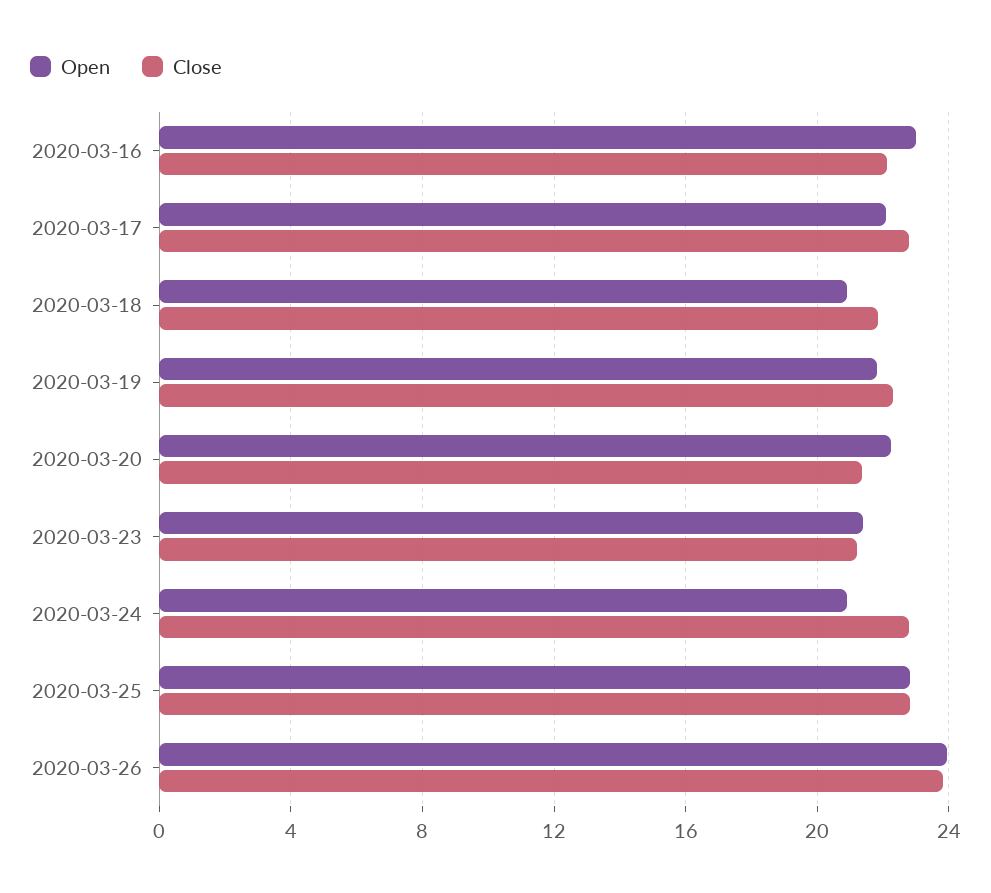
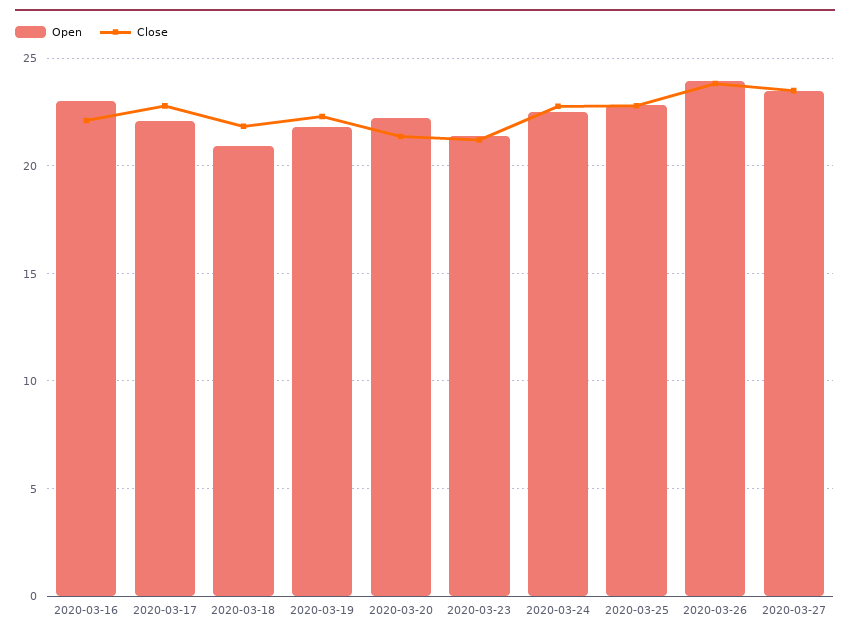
Open, 2020-03-24: 21 -> 22.5
Open, 2020-03-27: none -> 23.5
Close, 2020-03-27: none -> 23.5

